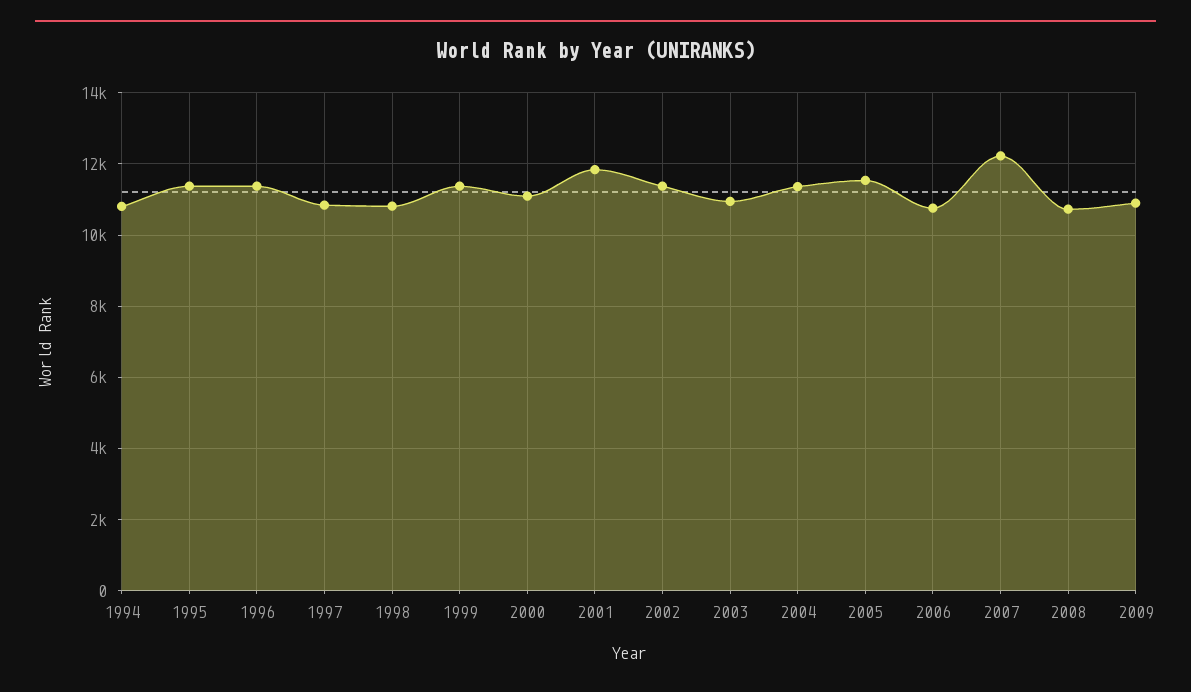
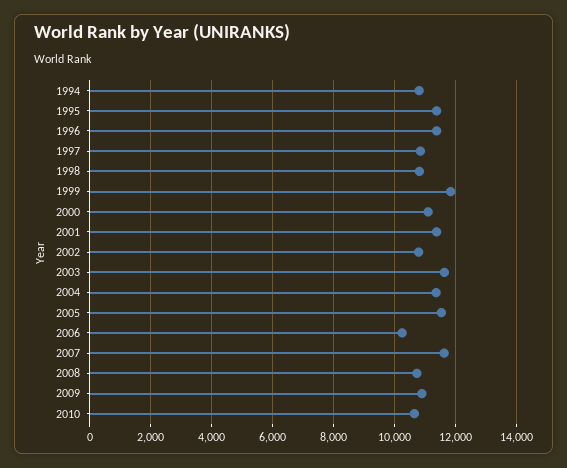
1999: 11400 -> 11800
2001: 11800 -> 11400
2002: 11400 -> 10800
2003: 11000 -> 11600
2006: 10800 -> 10200
2007: 12200 -> 11600
2010: none -> 10600

